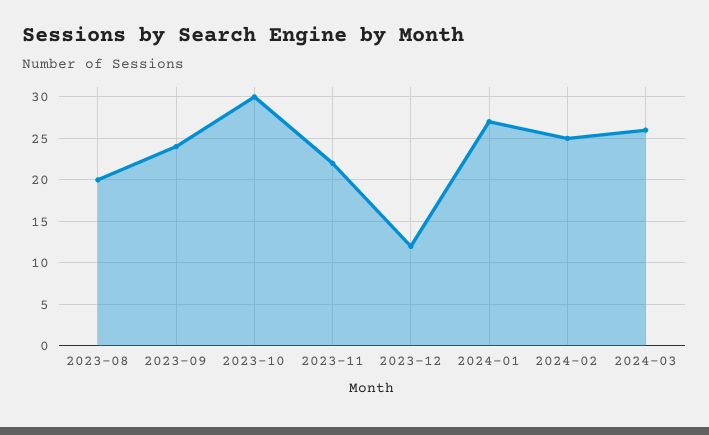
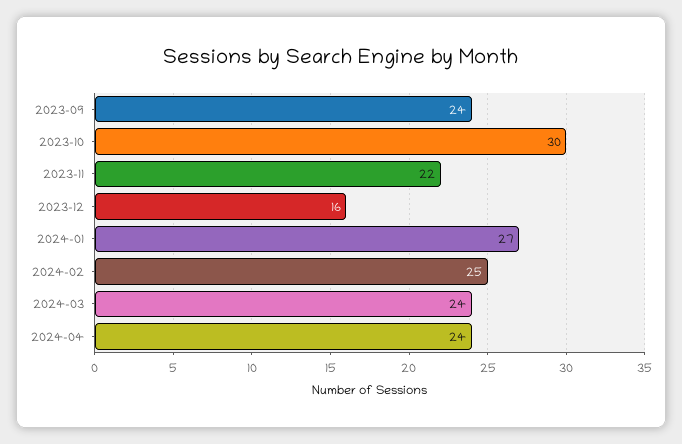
2023-08: 20 -> none
2023-12: 12 -> 16
2024-03: 26 -> 24
2024-04: none -> 24

